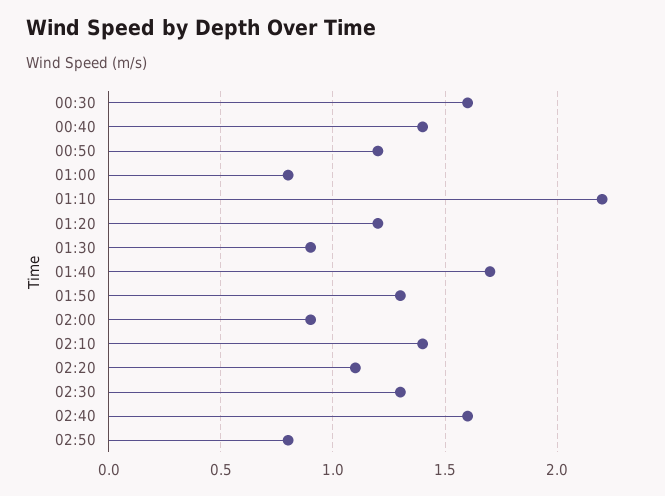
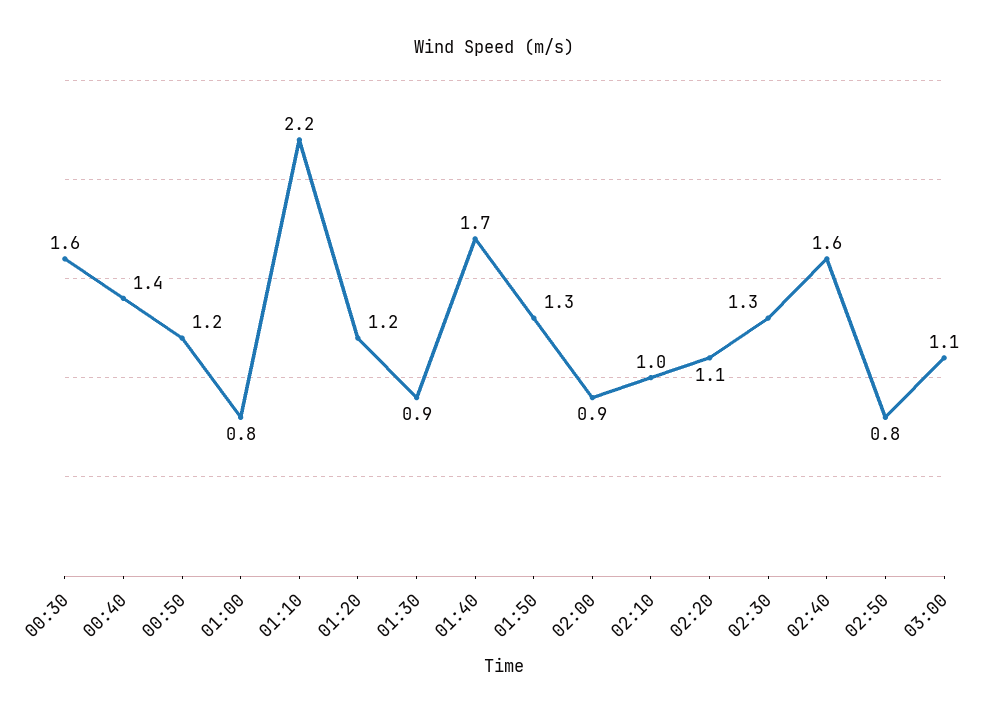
02:10: 1.4 -> 1
03:00: none -> 1.1

